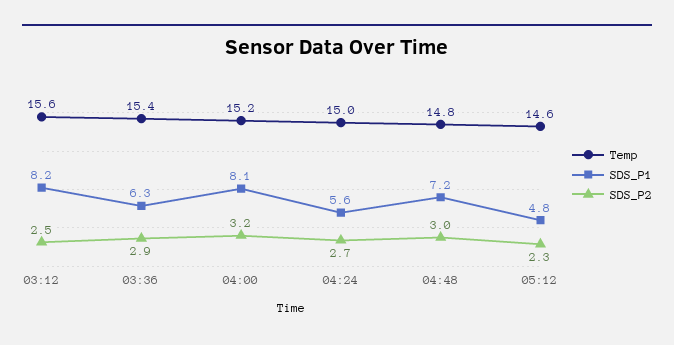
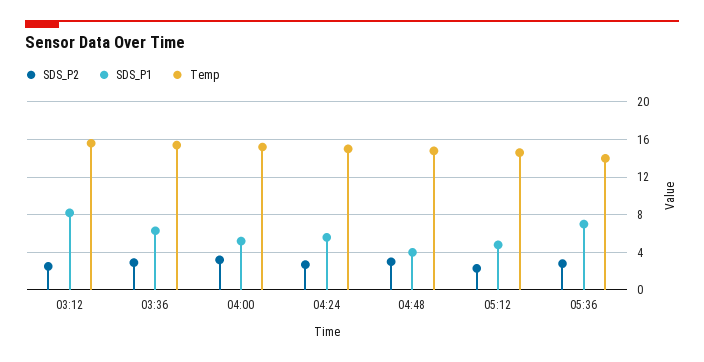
SDS_P1, 04:00: 8.1 -> 5
SDS_P1, 04:48: 7.2 -> 4
SDS_P2, 05:36: none -> 3
SDS_P1, 05:36: none -> 7
Temp, 05:36: none -> 14

